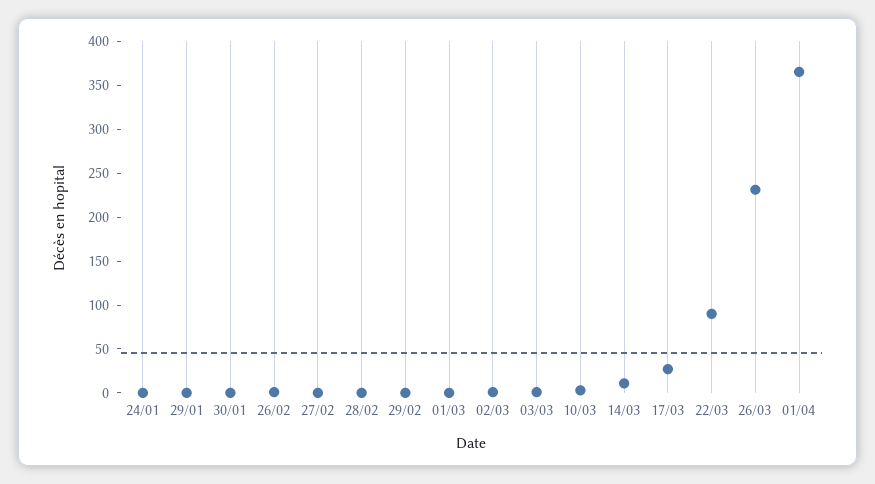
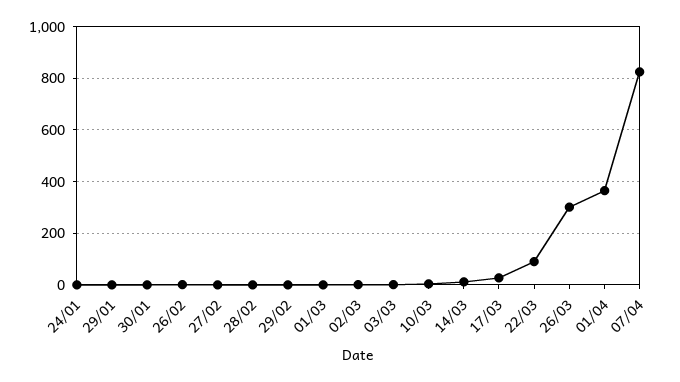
26/03: 230 -> 300
07/04: none -> 825

